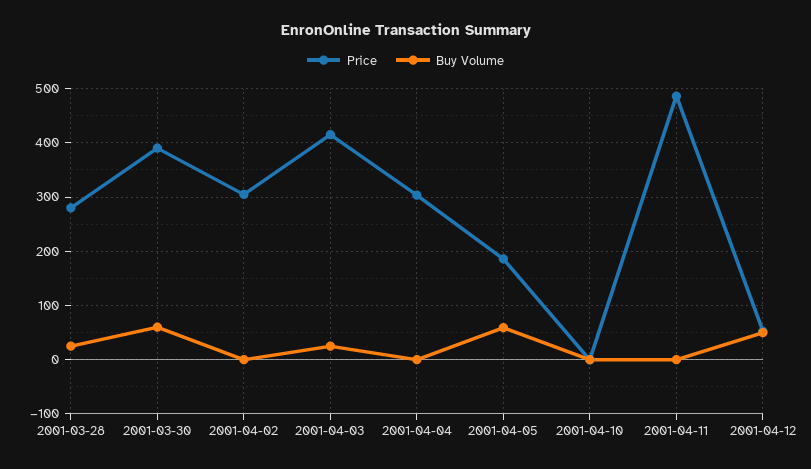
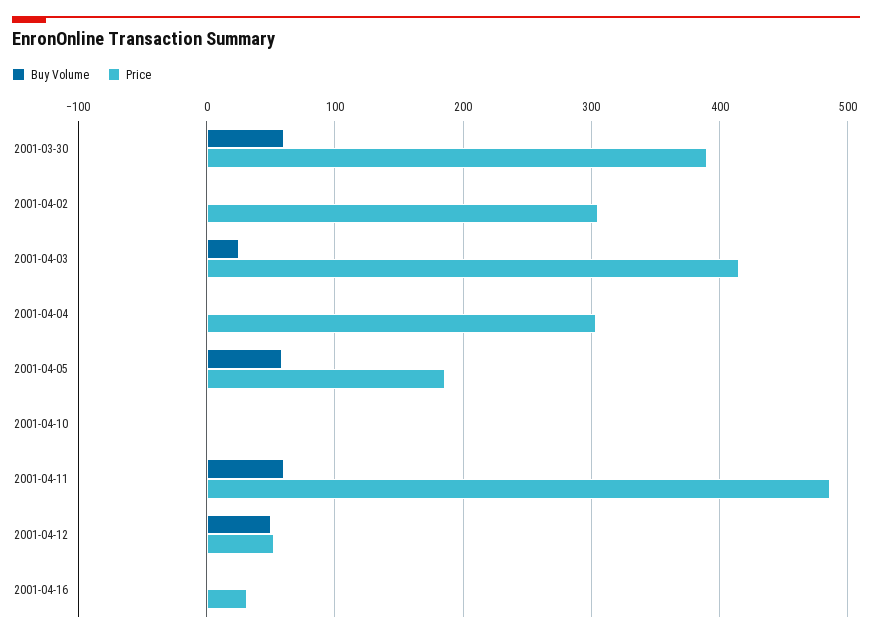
Price, 2001-03-28: 280 -> none
Buy Volume, 2001-03-28: 20 -> none
Buy Volume, 2001-04-11: 0 -> 60
Buy Volume, 2001-04-16: none -> 0
Price, 2001-04-16: none -> 30

